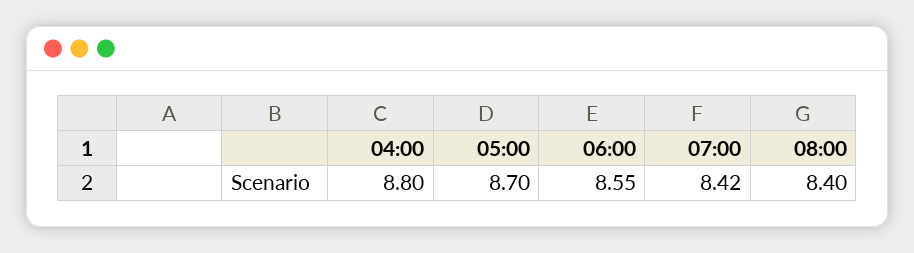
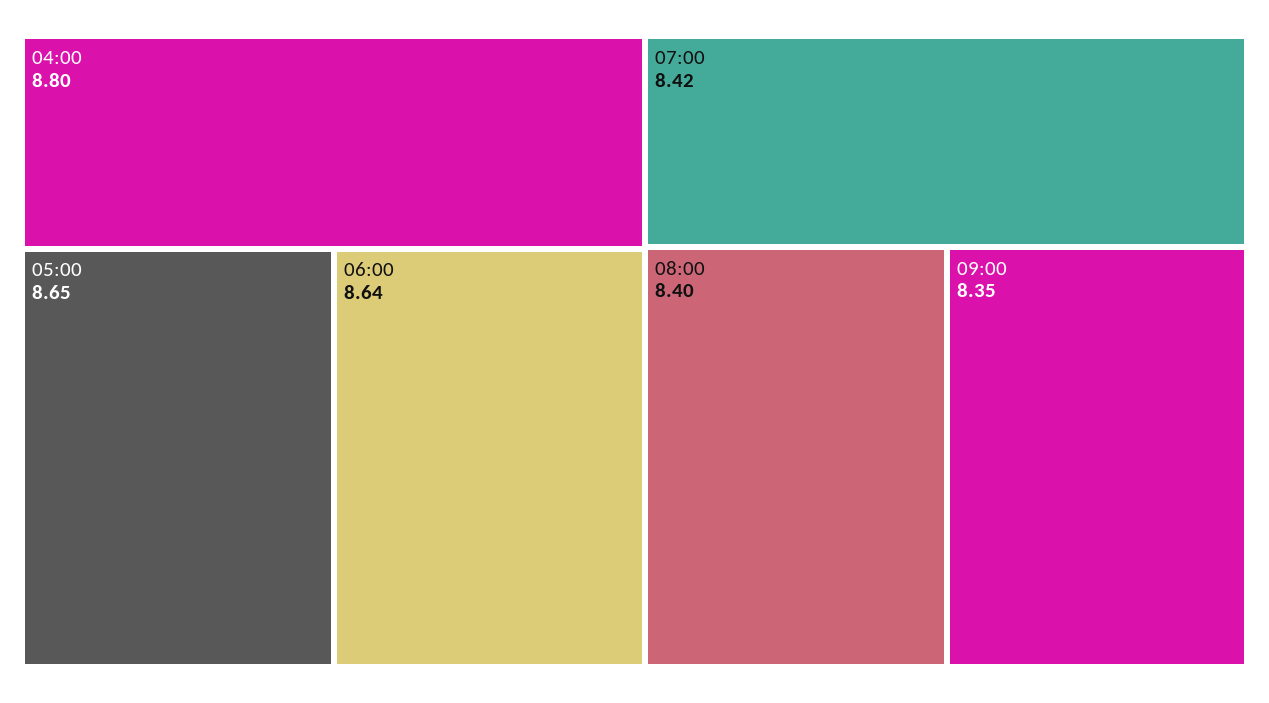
05:00: 8.7 -> 8.65
06:00: 8.55 -> 8.64
09:00: none -> 8.35

